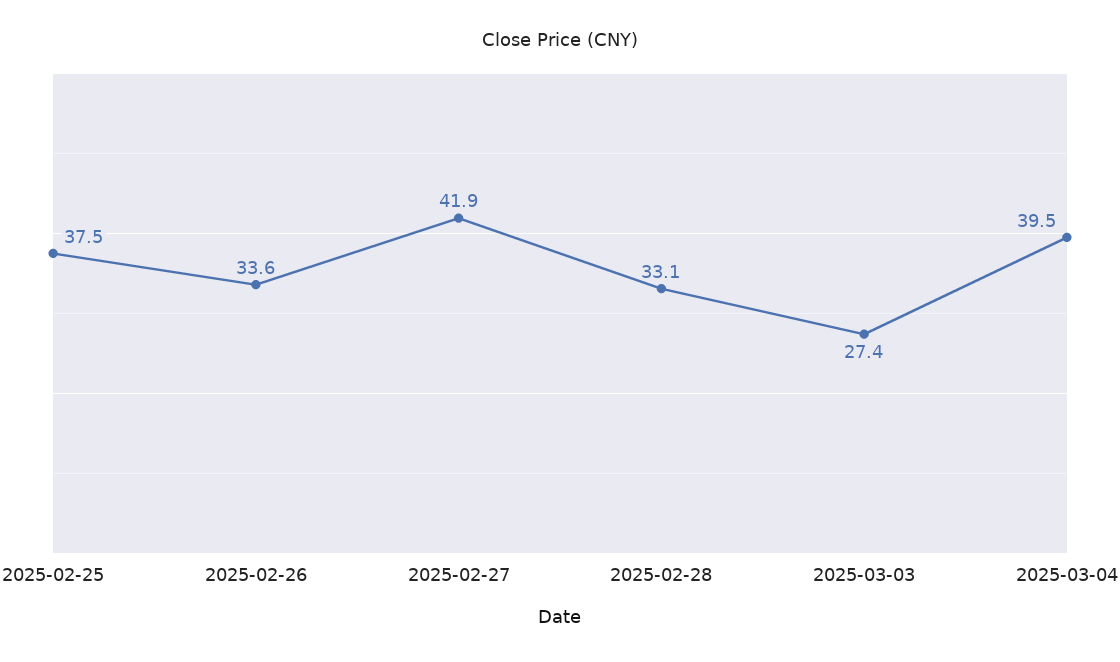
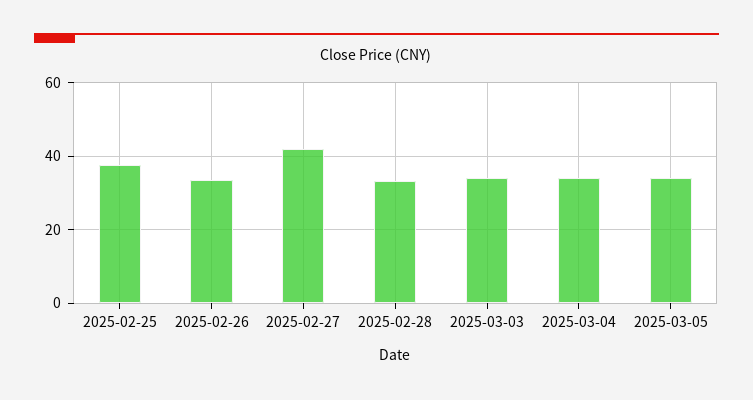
2025-03-03: 27.4 -> 34
2025-03-04: 39.5 -> 34
2025-03-05: none -> 34

